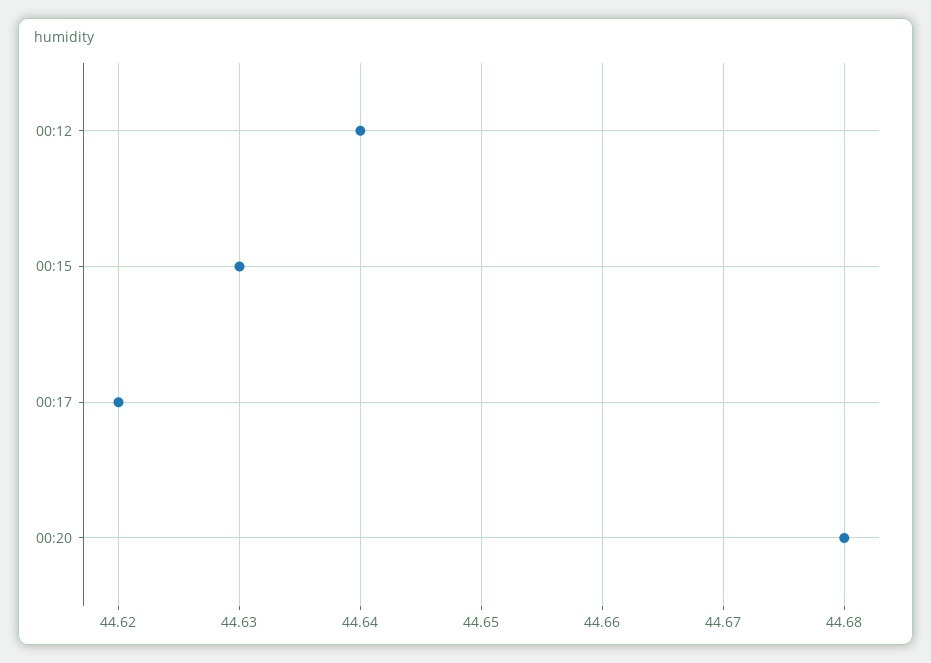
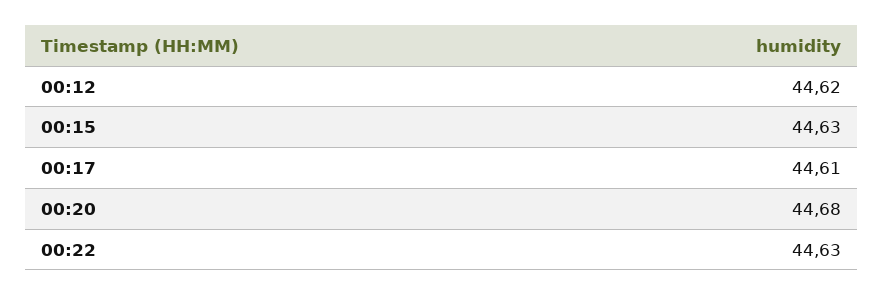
00:12: 44.64 -> 44.62
00:17: 44.62 -> 44.61
00:22: none -> 44.63

